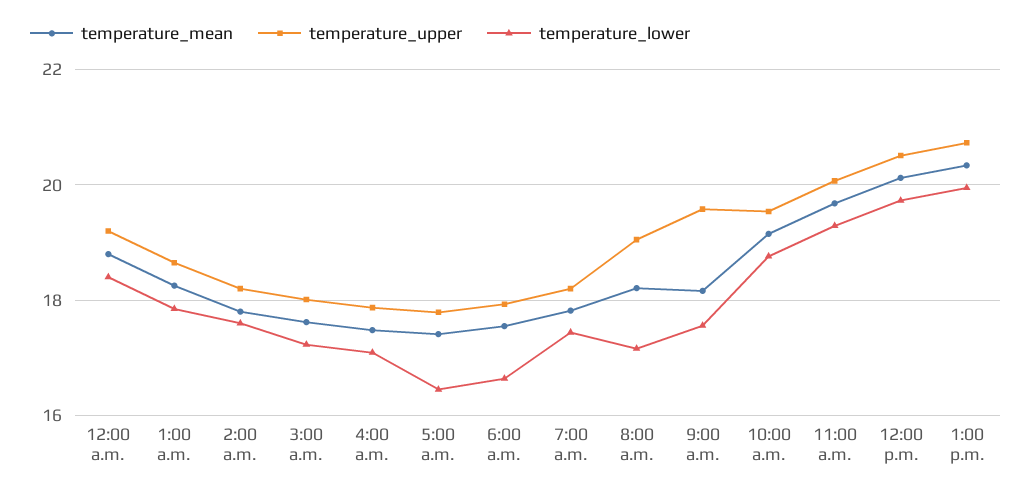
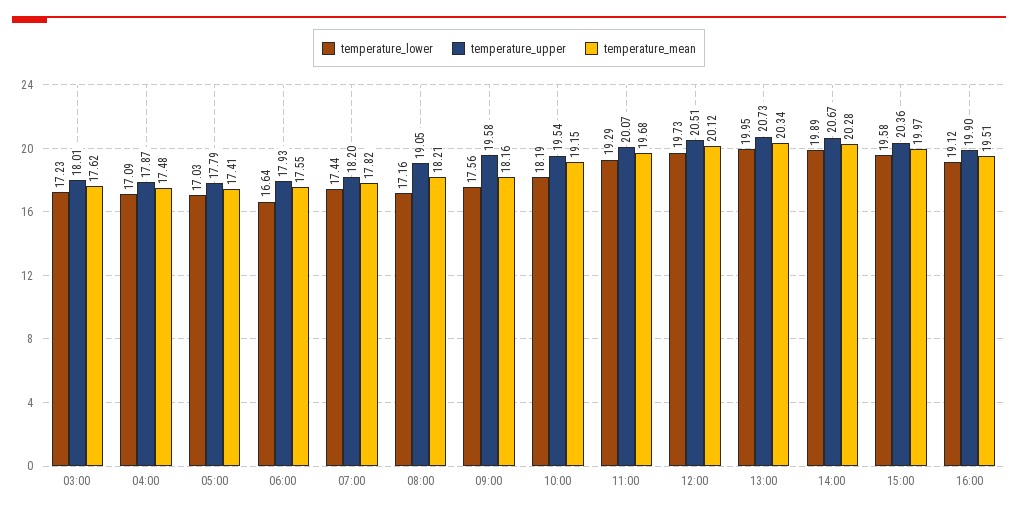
temperature_mean, 12:00 a.m.: 18.8 -> none
temperature_upper, 12:00 a.m.: 19.2 -> none
temperature_lower, 12:00 a.m.: 18.4 -> none
temperature_mean, 1:00 a.m.: 18.2 -> none
temperature_upper, 1:00 a.m.: 18.6 -> none
temperature_lower, 1:00 a.m.: 17.8 -> none
temperature_mean, 2:00 a.m.: 17.8 -> none
temperature_upper, 2:00 a.m.: 18.2 -> none
temperature_lower, 2:00 a.m.: 17.6 -> none
temperature_lower, 5:00 a.m.: 16.4 -> 17.03
temperature_lower, 10:00 a.m.: 18.8 -> 18.19
temperature_lower, 14:00: none -> 19.89
temperature_upper, 14:00: none -> 20.67
temperature_mean, 14:00: none -> 20.28
temperature_lower, 15:00: none -> 19.58
temperature_upper, 15:00: none -> 20.36
temperature_mean, 15:00: none -> 19.97
temperature_lower, 16:00: none -> 19.12
temperature_upper, 16:00: none -> 19.9
temperature_mean, 16:00: none -> 19.51

